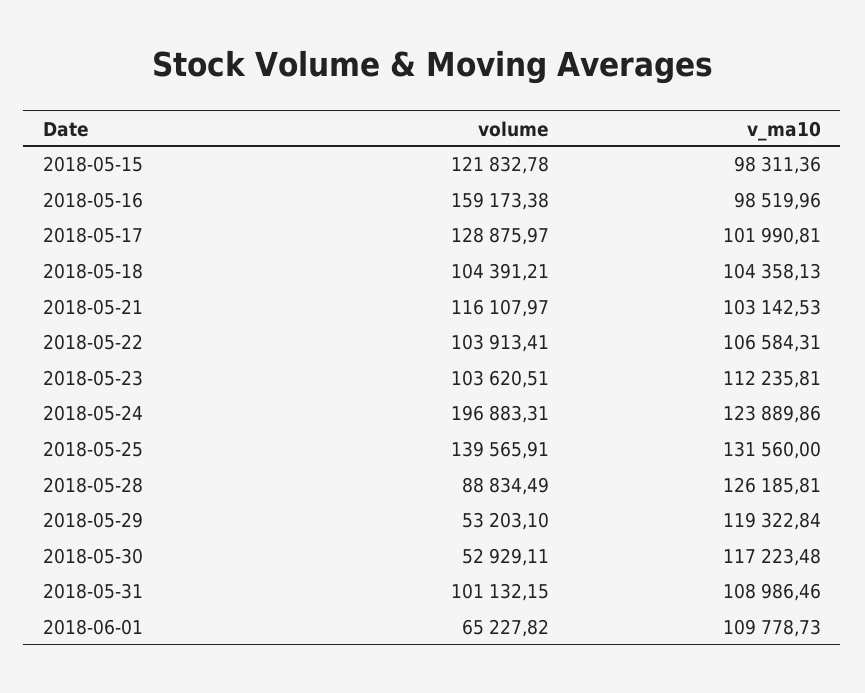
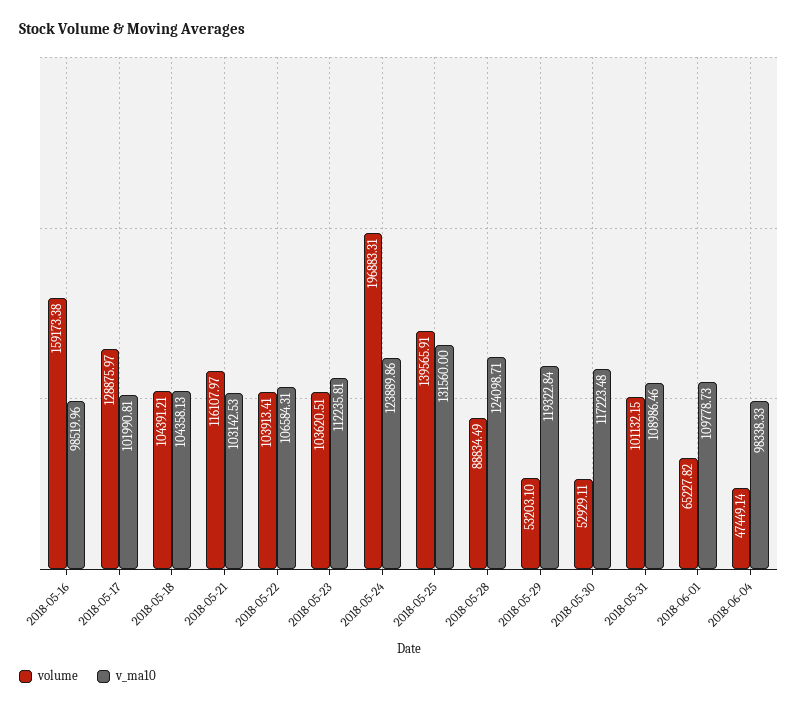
volume, 2018-05-15: 121832.78 -> none
v_ma10, 2018-05-15: 98311.36 -> none
v_ma10, 2018-05-28: 126185.81 -> 124098.71
volume, 2018-06-04: none -> 47449.14
v_ma10, 2018-06-04: none -> 98338.33

